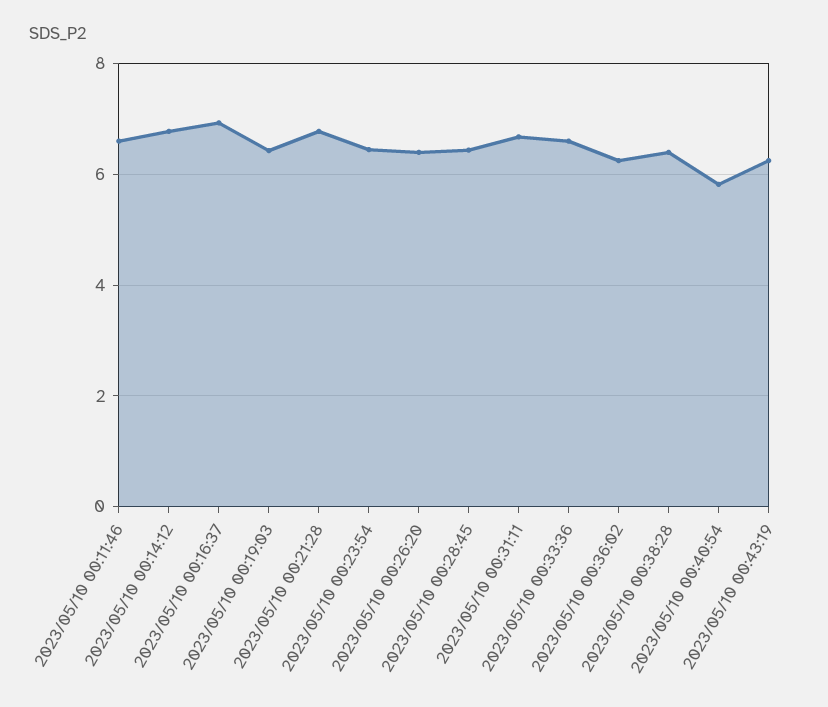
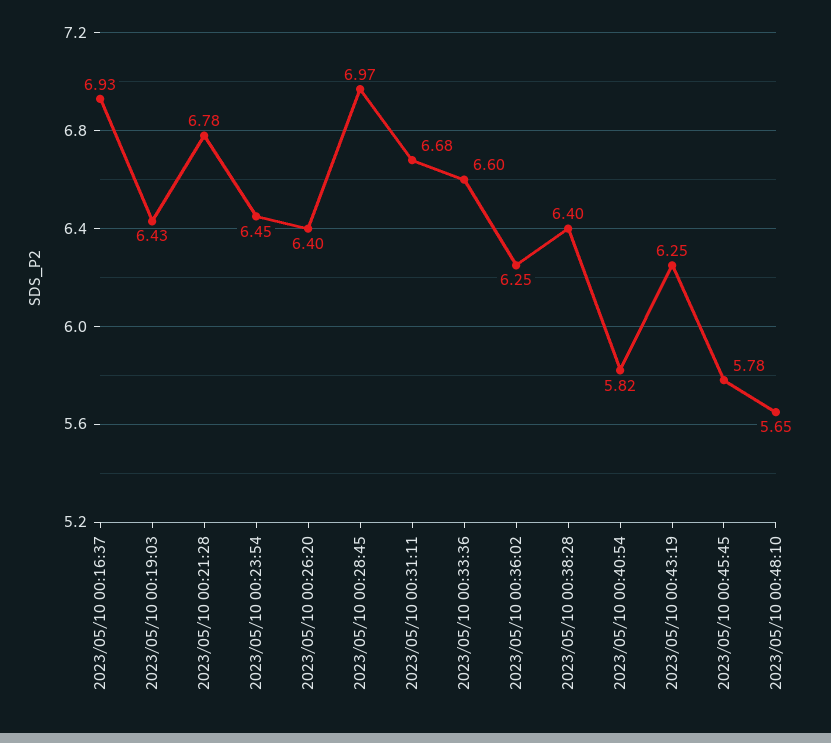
2023/05/10 00:11:46: 6.6 -> none
2023/05/10 00:14:12: 6.8 -> none
2023/05/10 00:28:45: 6.4 -> 6.97
2023/05/10 00:45:45: none -> 5.78
2023/05/10 00:48:10: none -> 5.65

